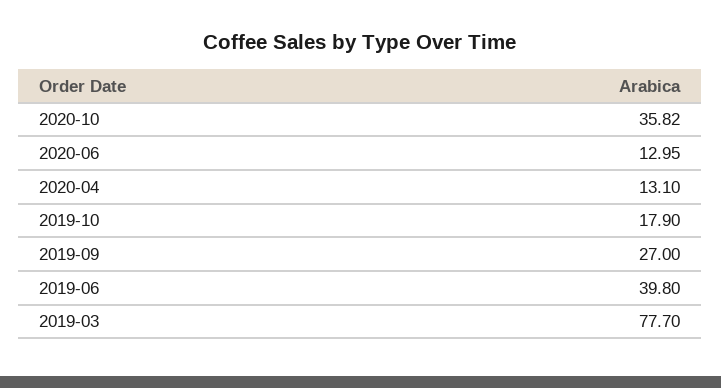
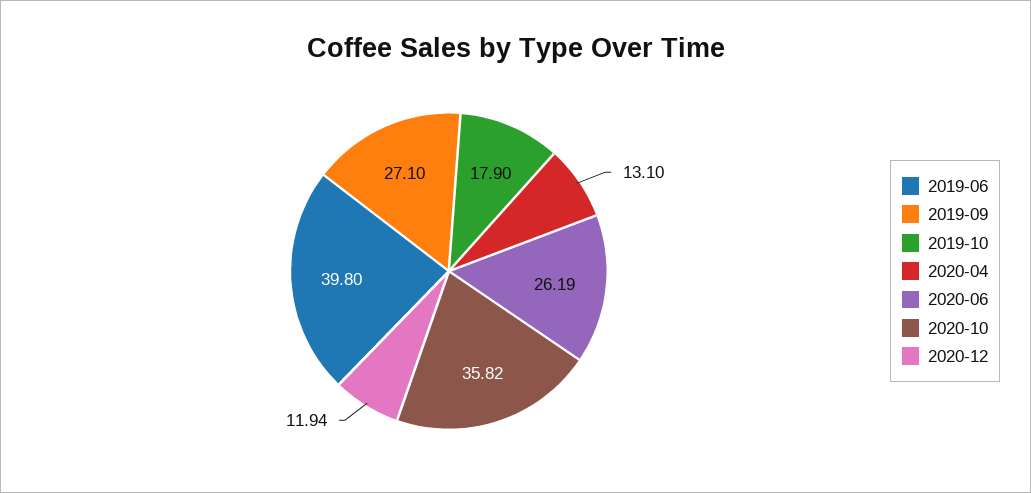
2020-06: 12.95 -> 26.19
2019-09: 27 -> 27.1
2019-03: 77.7 -> none
2020-12: none -> 11.94

